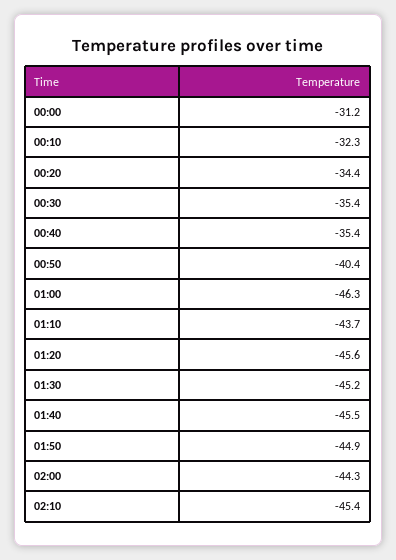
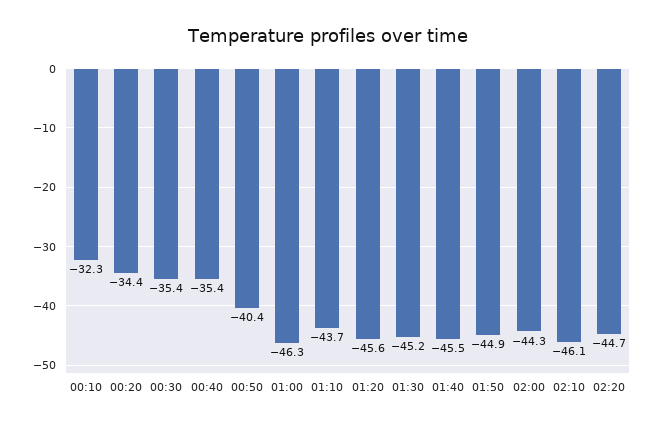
00:00: -31.2 -> none
02:10: -45.4 -> -46.1
02:20: none -> -44.7

